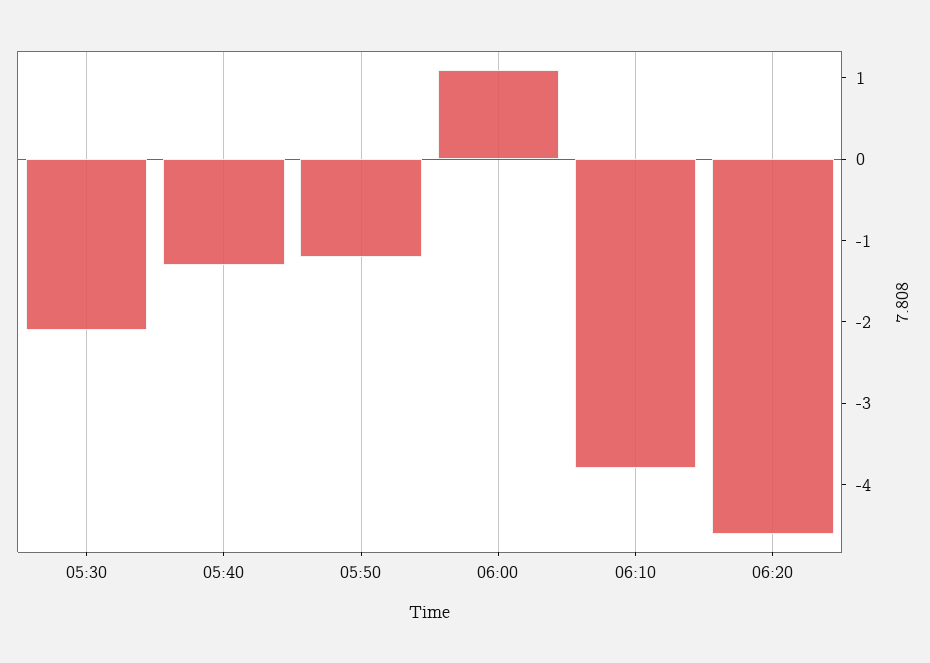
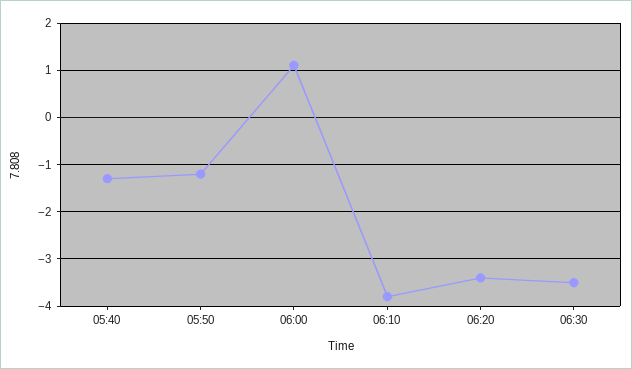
05:30: -2.1 -> none
06:20: -4.6 -> -3.5
06:30: none -> -3.5

